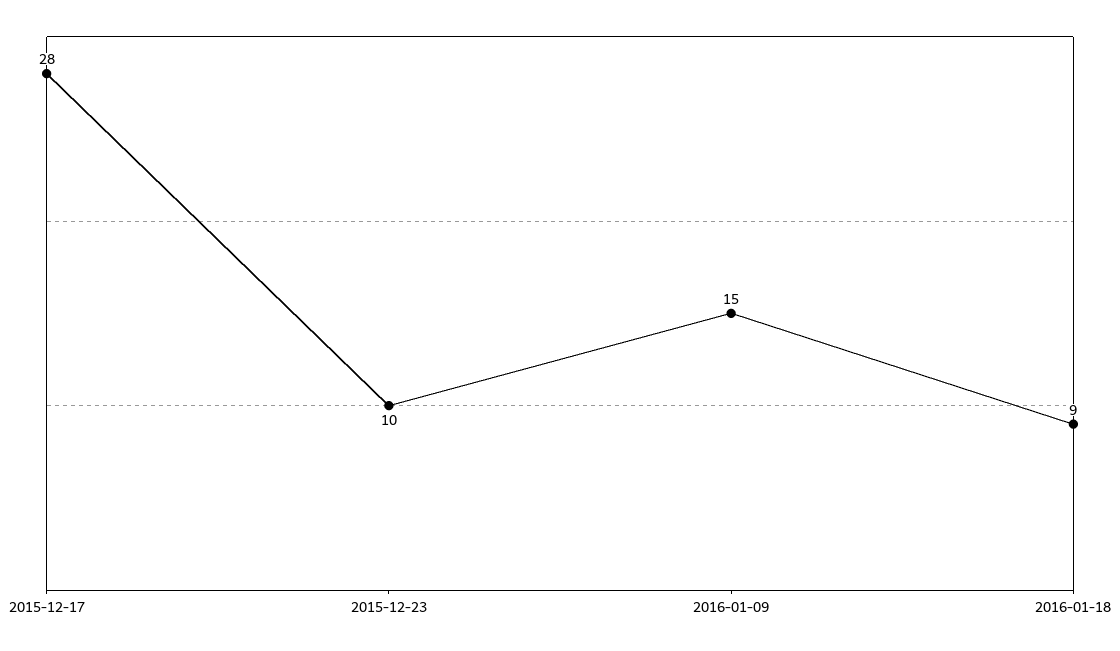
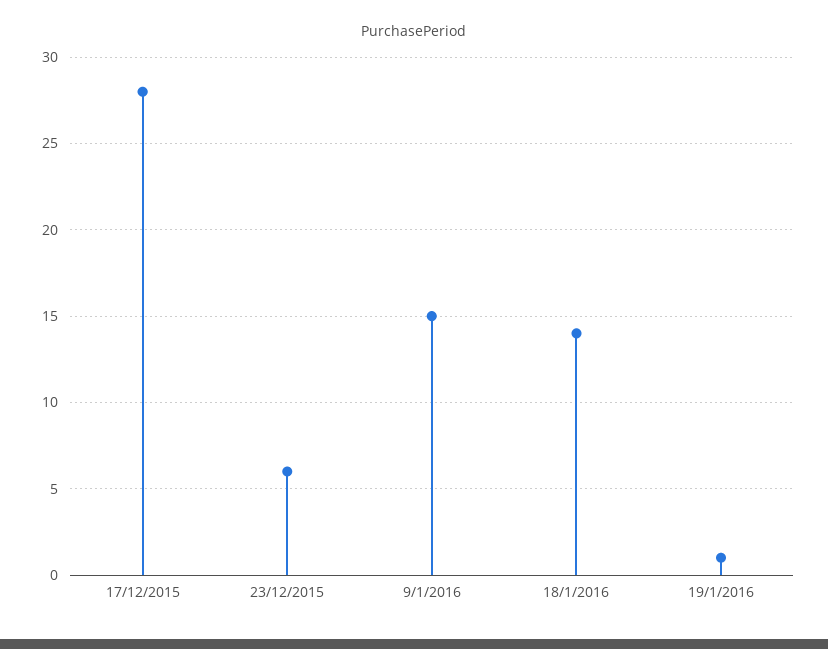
2015-12-23: 10 -> 6
2016-01-18: 9 -> 14
19/1/2016: none -> 1

